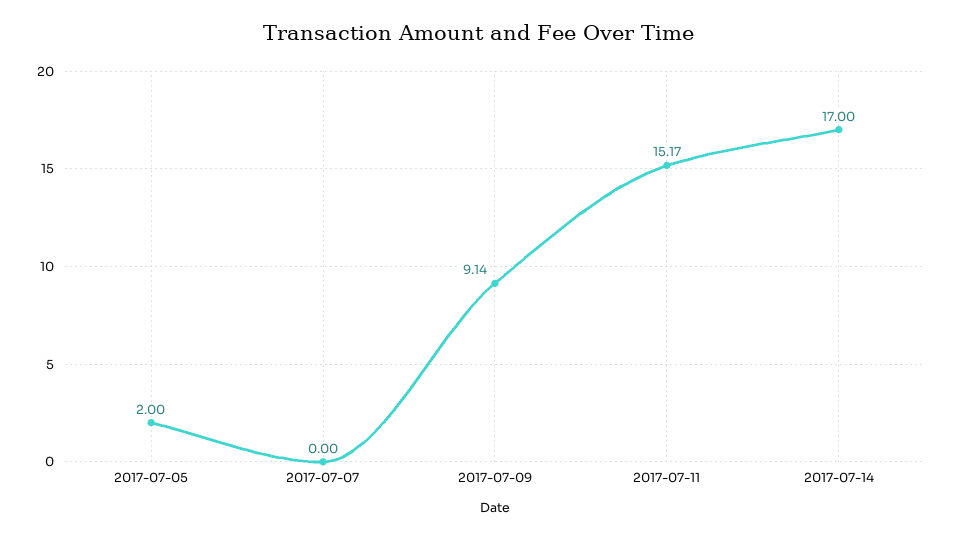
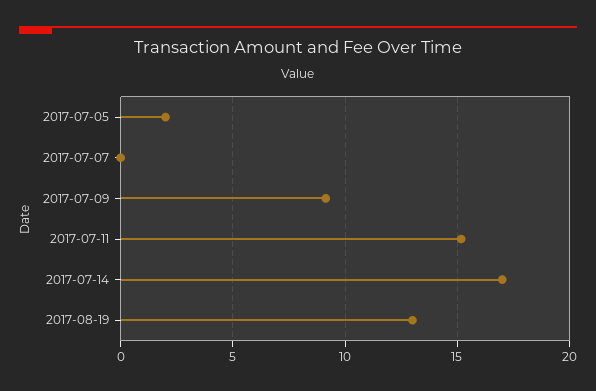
2017-08-19: none -> 13

